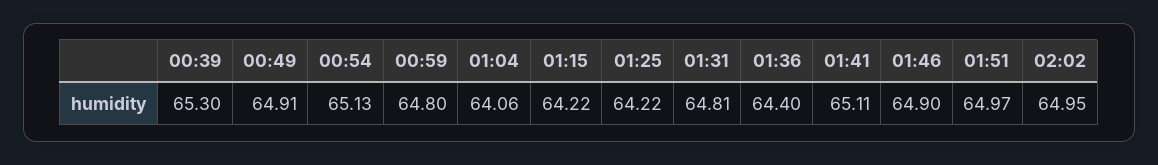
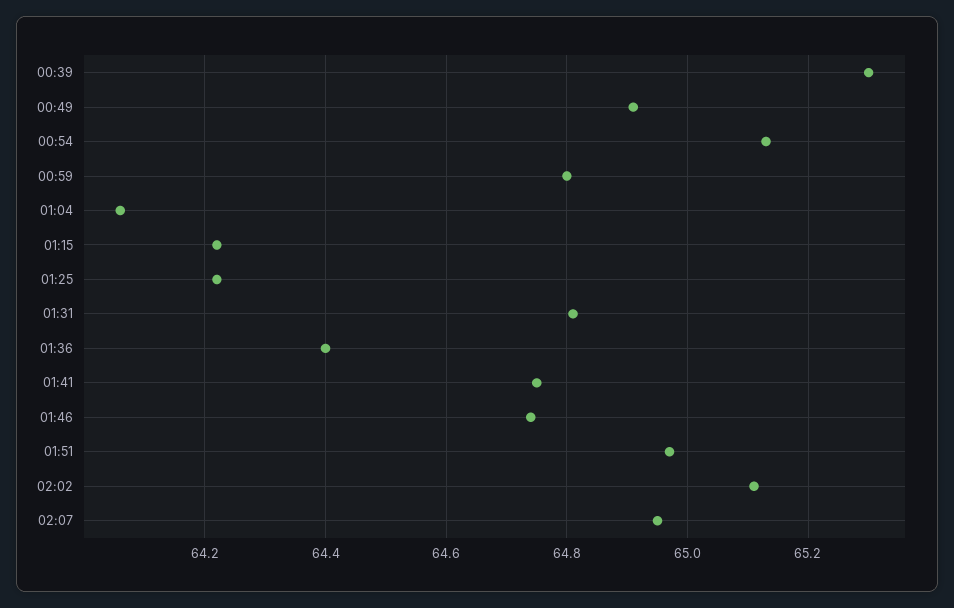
01:41: 65.11 -> 64.75
01:46: 64.9 -> 64.75
02:02: 64.95 -> 65.1
02:07: none -> 64.95

